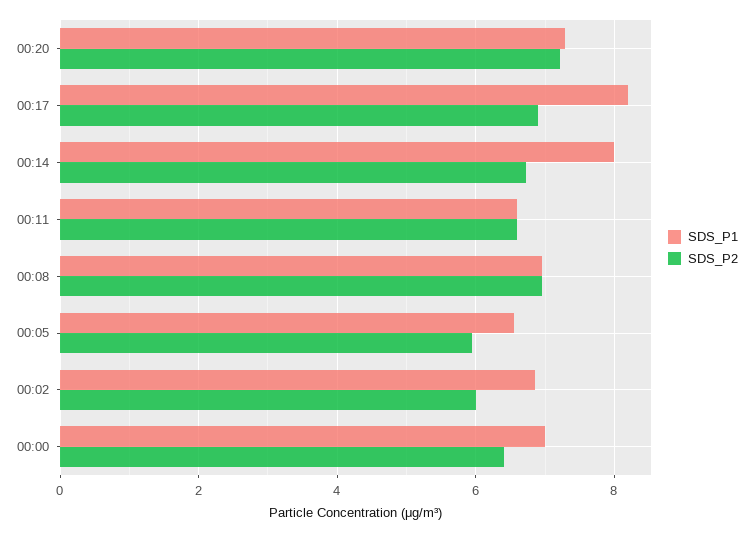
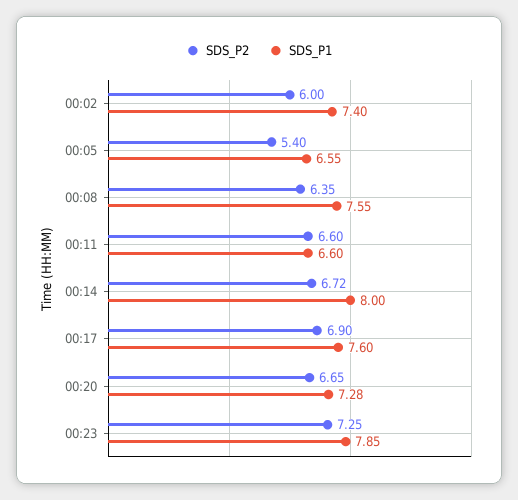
SDS_P2, 00:20: 7.2 -> 6.65
SDS_P1, 00:17: 8.2 -> 7.6
SDS_P1, 00:08: 7 -> 7.55
SDS_P2, 00:08: 7 -> 6.35
SDS_P2, 00:05: 6 -> 5.4
SDS_P1, 00:02: 6.8 -> 7.4
SDS_P1, 00:00: 7 -> none
SDS_P2, 00:00: 6.4 -> none
SDS_P2, 00:23: none -> 7.25
SDS_P1, 00:23: none -> 7.85

